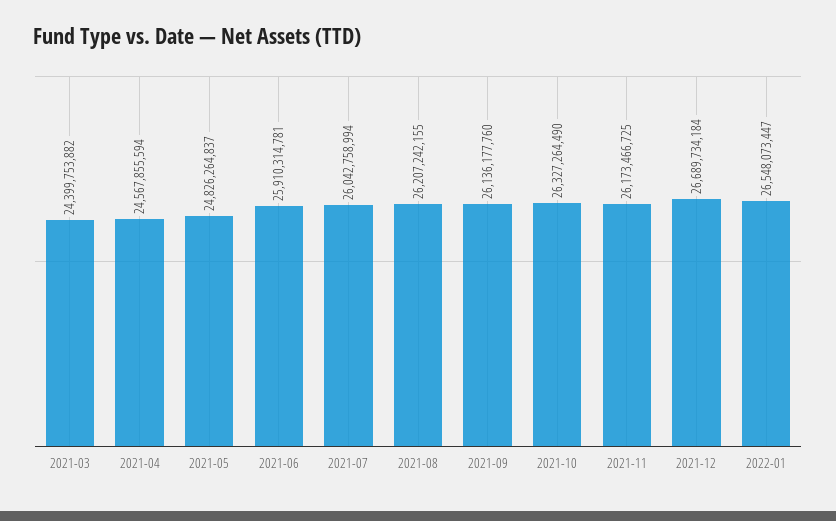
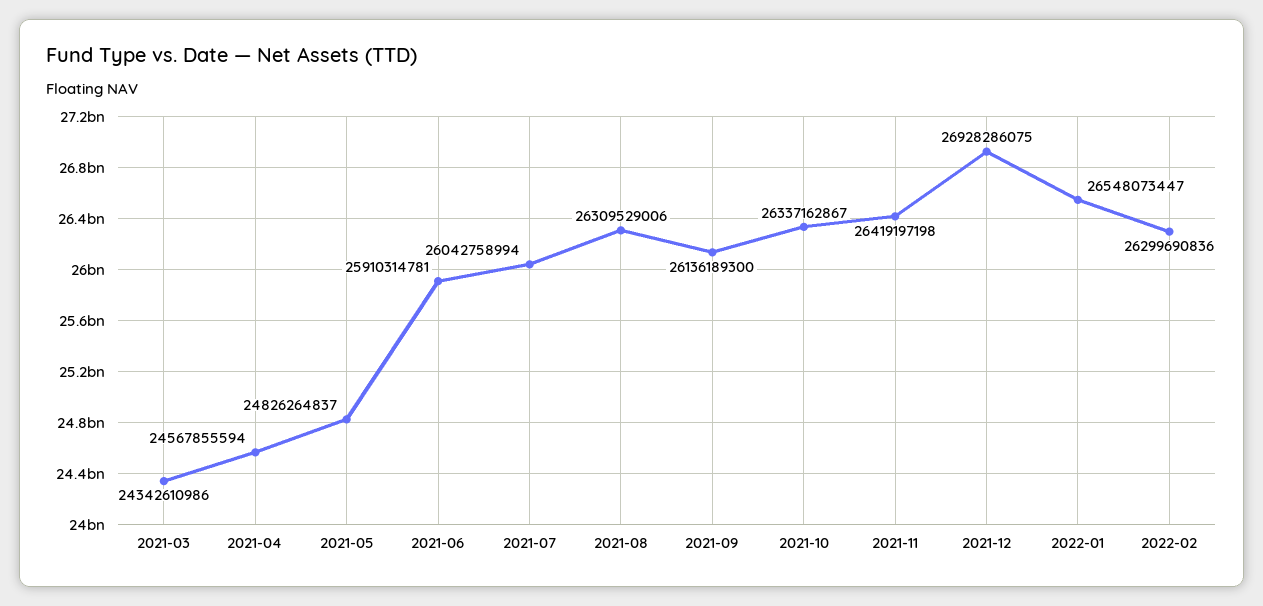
2021-03: 24399753882 -> 24342610986
2021-08: 26207242155 -> 26309529006
2021-09: 26136177760 -> 26136189300
2021-10: 26327264490 -> 26337162867
2021-11: 26173466725 -> 26419197198
2021-12: 26689734184 -> 26928286075
2022-02: none -> 26299690836

